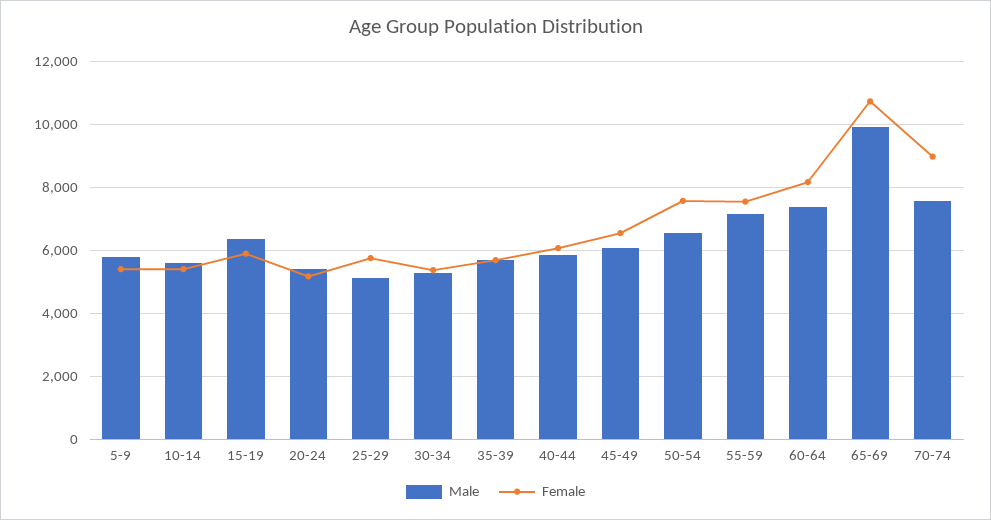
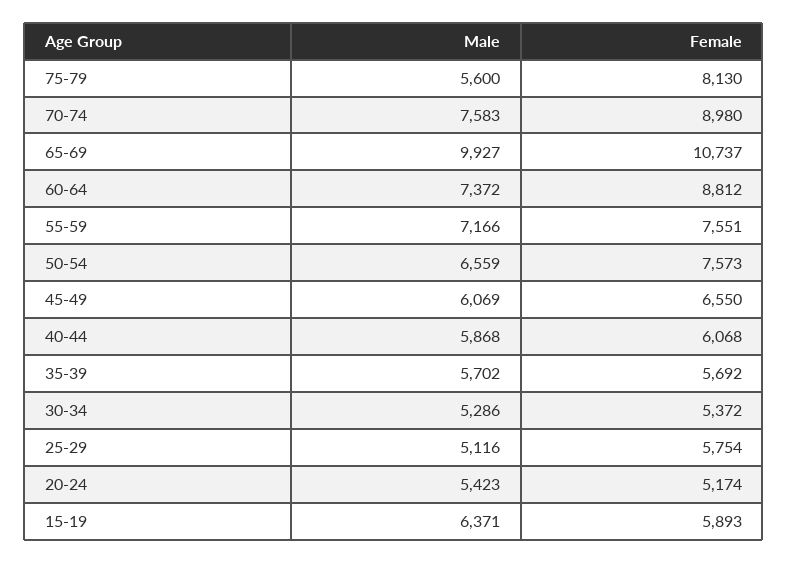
Male, 5-9: 5800 -> none
Female, 5-9: 5400 -> none
Male, 10-14: 5600 -> none
Female, 10-14: 5400 -> none
Female, 60-64: 8200 -> 8812
Male, 75-79: none -> 5600
Female, 75-79: none -> 8130

